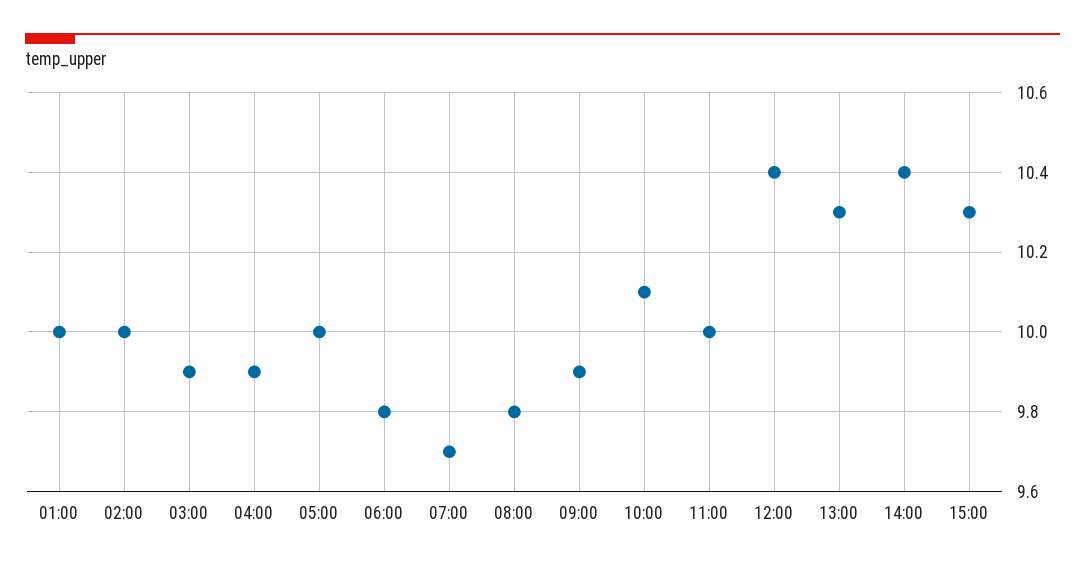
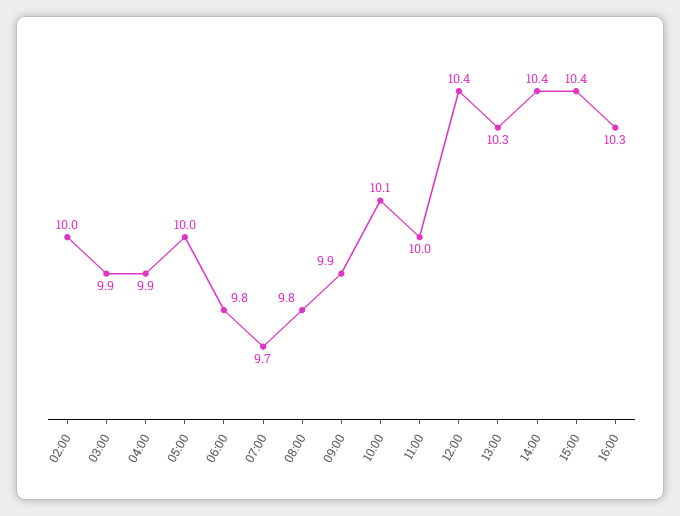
01:00: 10 -> none
15:00: 10.3 -> 10.4
16:00: none -> 10.3

